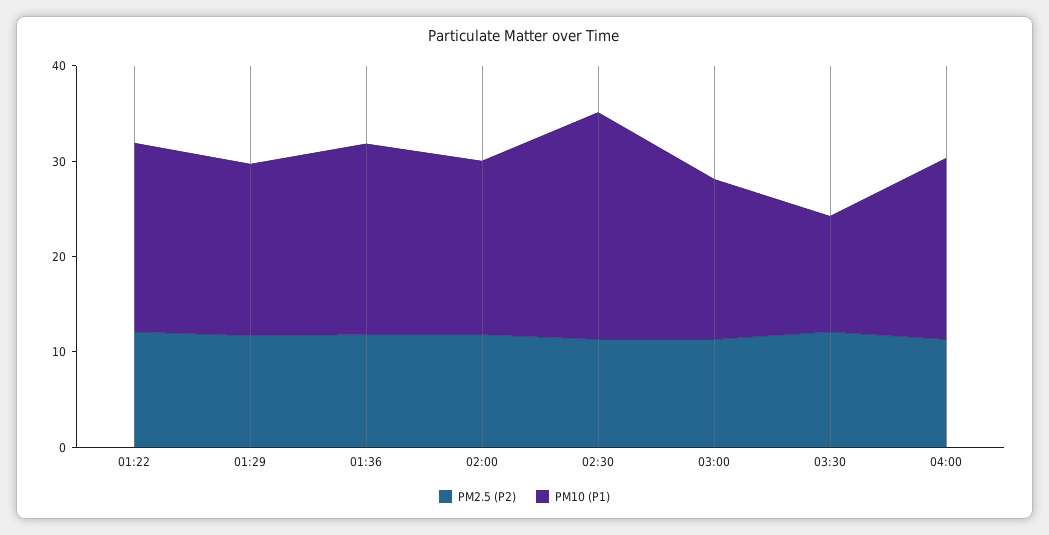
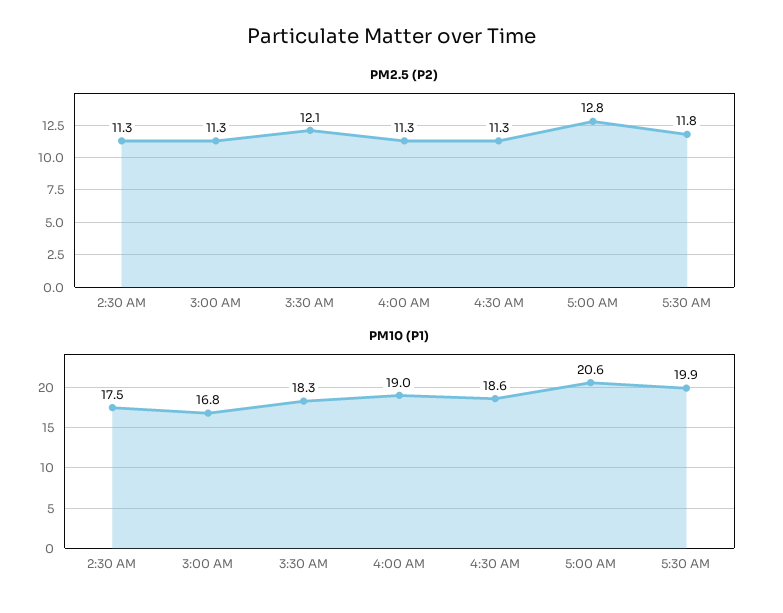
PM2.5 (P2), 01:22: 12 -> none
PM10 (P1), 01:22: 20 -> none
PM2.5 (P2), 01:29: 12 -> none
PM10 (P1), 01:29: 18 -> none
PM2.5 (P2), 01:36: 12 -> none
PM10 (P1), 01:36: 20 -> none
PM2.5 (P2), 02:00: 12 -> none
PM10 (P1), 02:00: 18 -> none
PM10 (P1), 02:30: 24 -> 17.5
PM10 (P1), 03:30: 12 -> 18.3
PM2.5 (P2), 4:30 AM: none -> 11.3
PM2.5 (P2), 5:00 AM: none -> 12.8
PM2.5 (P2), 5:30 AM: none -> 11.8
PM10 (P1), 4:30 AM: none -> 18.6
PM10 (P1), 5:00 AM: none -> 20.6
PM10 (P1), 5:30 AM: none -> 19.9

